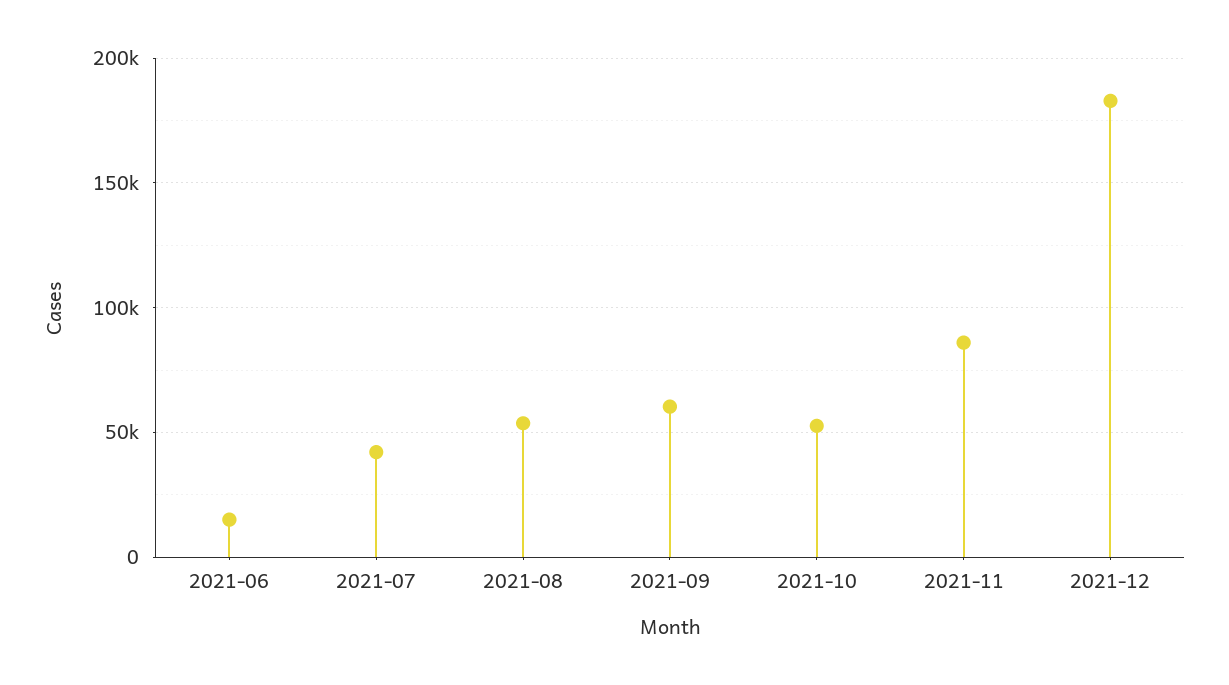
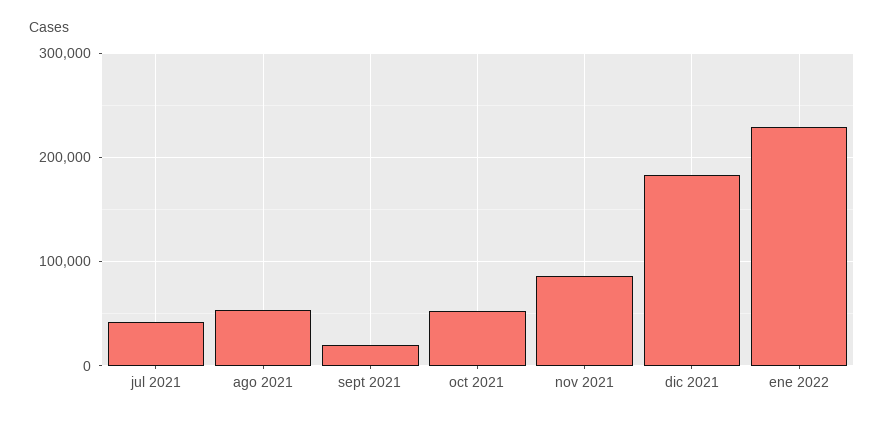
2021-06: 15000 -> none
2021-09: 60000 -> 20000
ene 2022: none -> 230000

